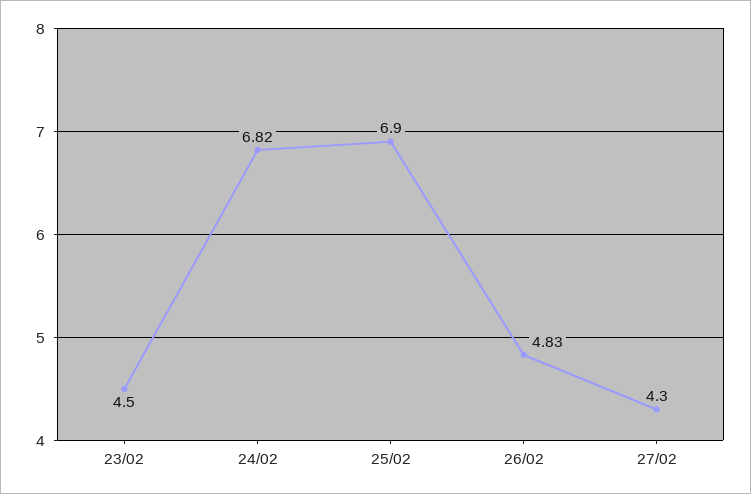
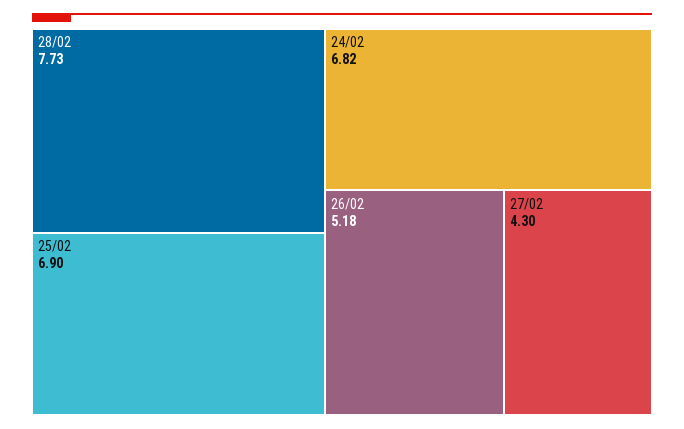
23/02: 4.5 -> none
26/02: 4.83 -> 5.18
28/02: none -> 7.73

